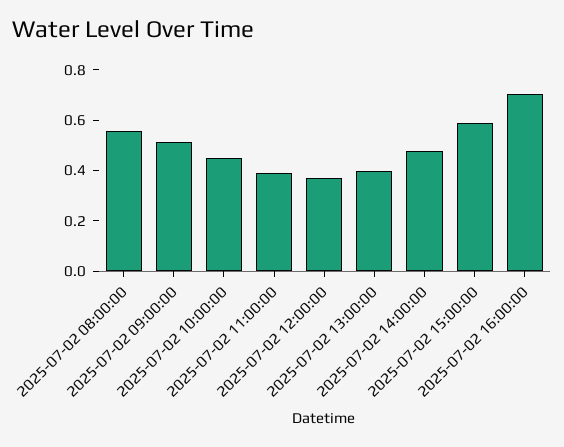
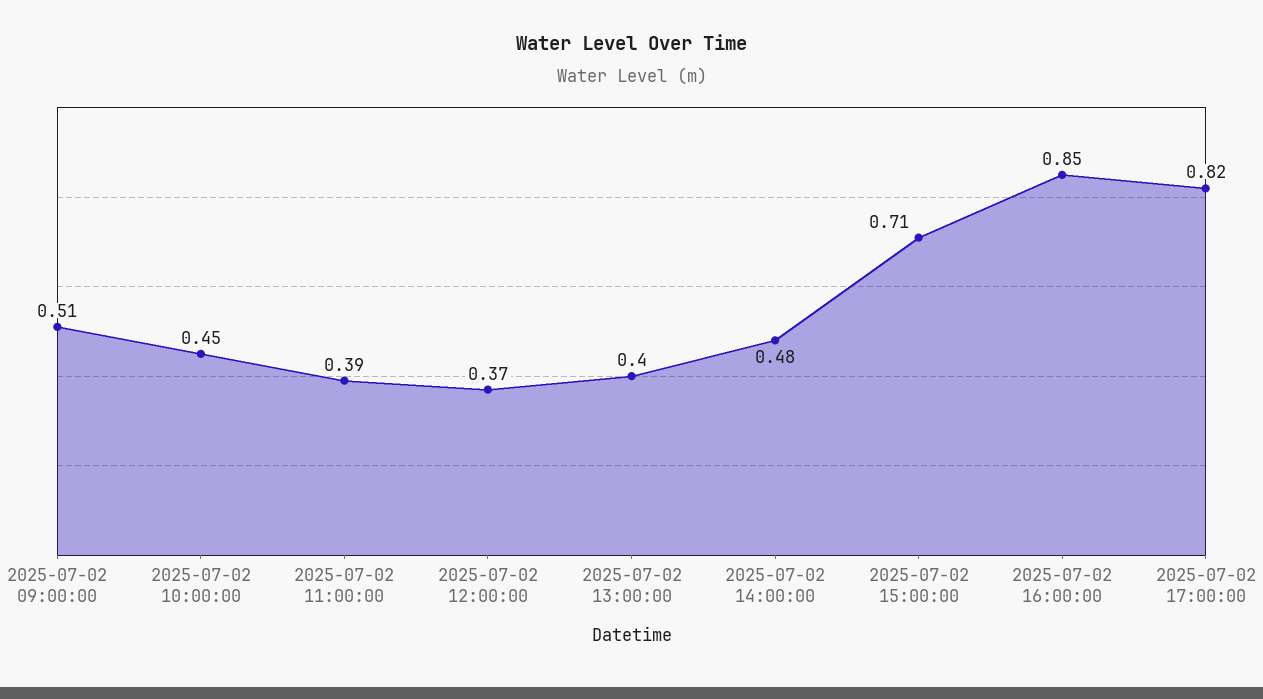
2025-07-02 08:00:00: 0.55 -> none
2025-07-02 15:00:00: 0.6 -> 0.71
2025-07-02 16:00:00: 0.7 -> 0.85
2025-07-02 17:00:00: none -> 0.82

